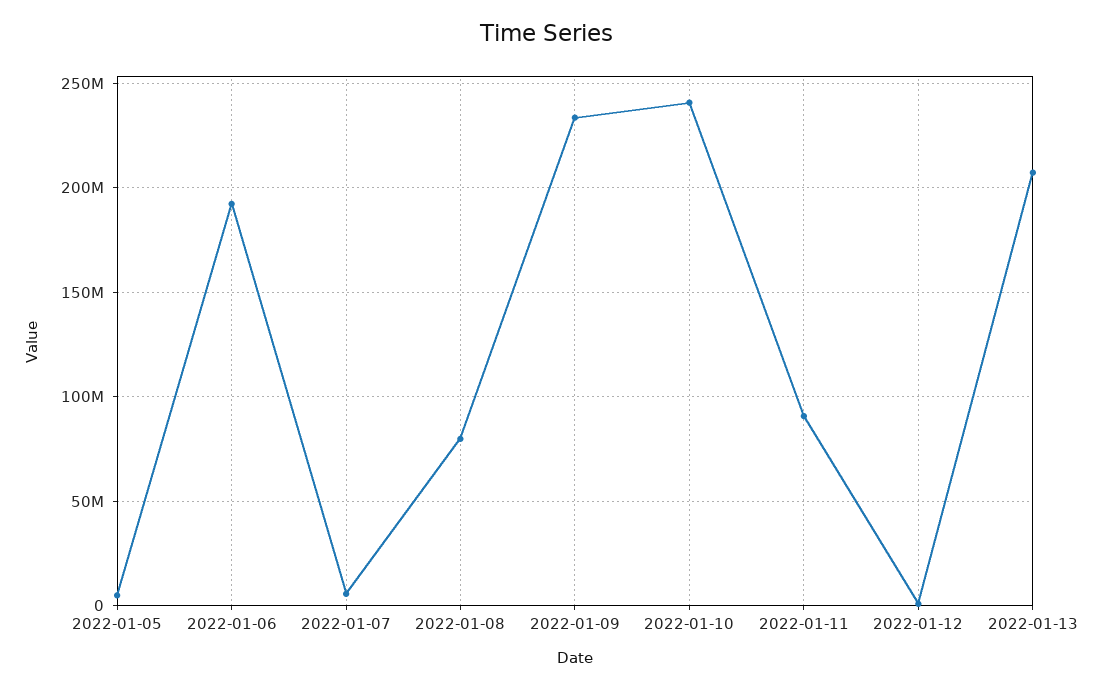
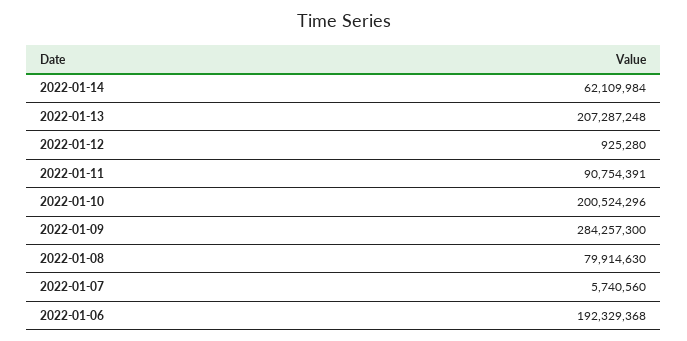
2022-01-05: 5000000 -> none
2022-01-09: 235000000 -> 284257300
2022-01-10: 240000000 -> 200524296
2022-01-14: none -> 62109984

